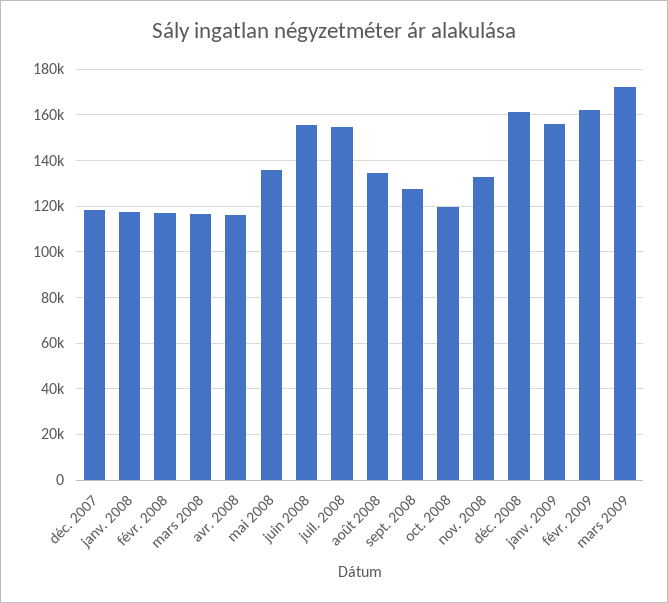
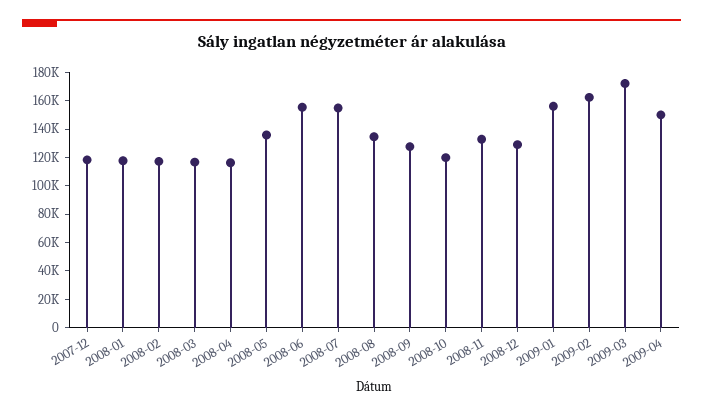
déc. 2008: 160000 -> 130000
2009-04: none -> 150000

